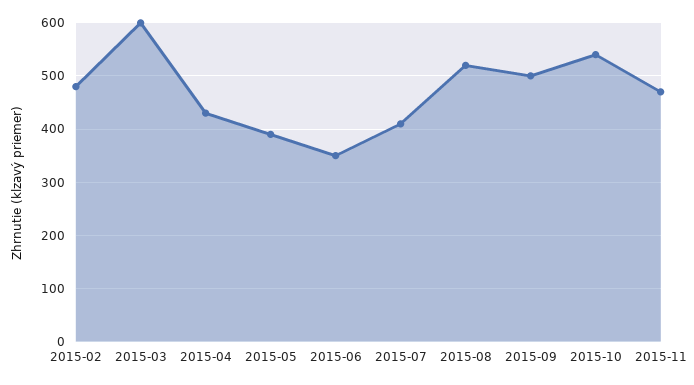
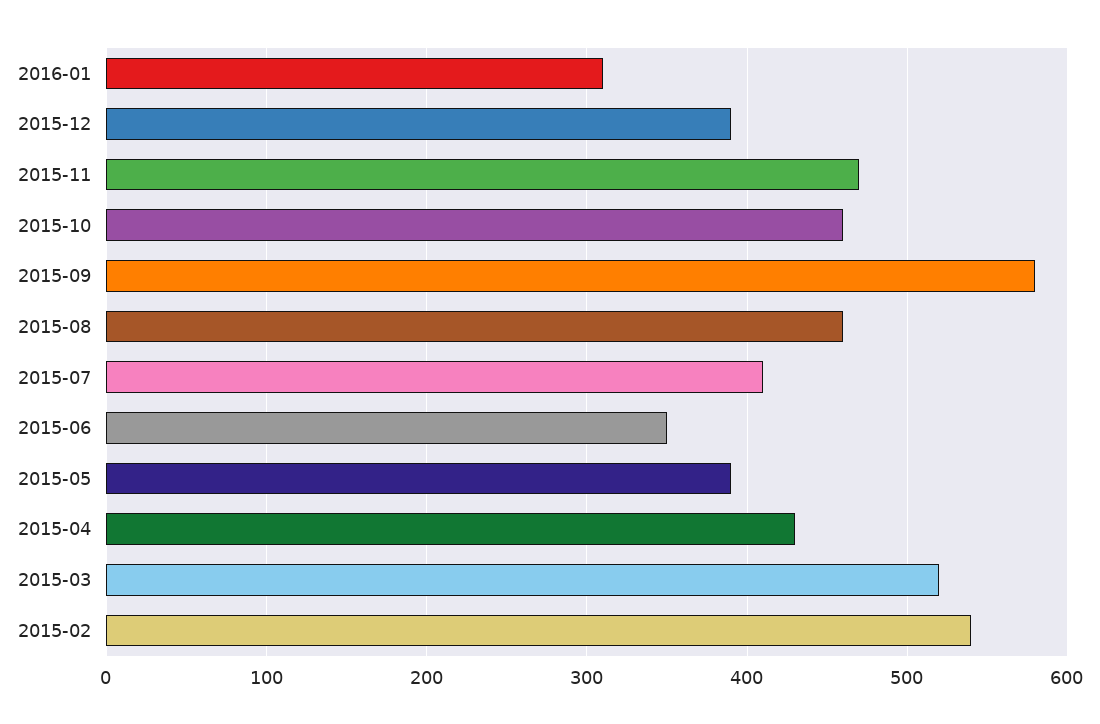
2015-02: 480 -> 540
2015-03: 600 -> 520
2015-08: 520 -> 460
2015-09: 500 -> 580
2015-10: 540 -> 460
2016-01: none -> 310
2015-12: none -> 390

